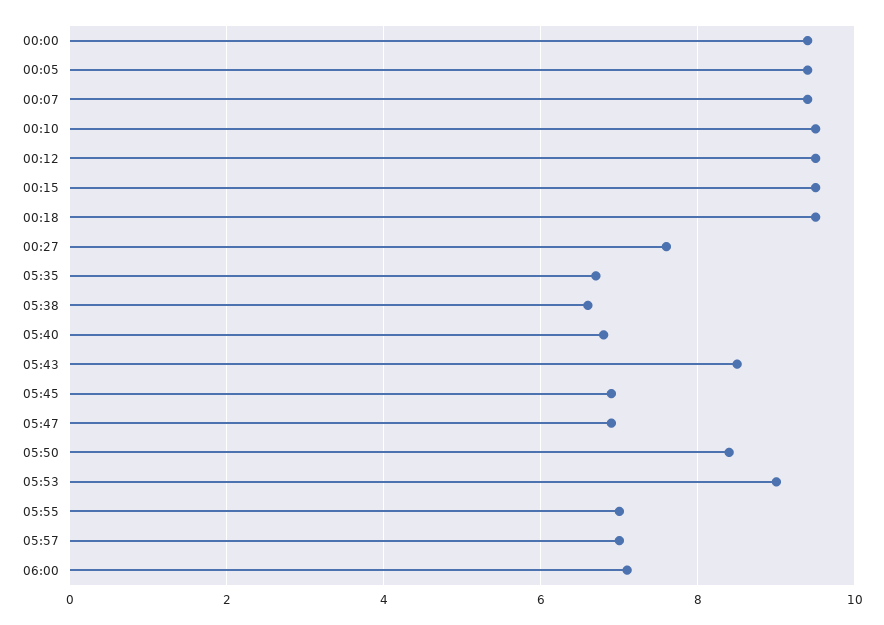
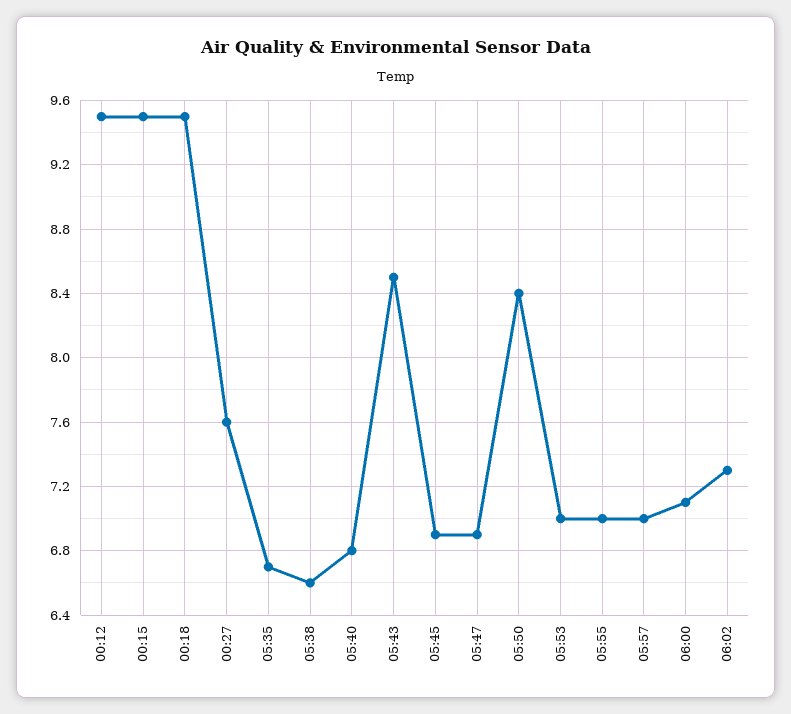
00:00: 9.5 -> none
00:05: 9.5 -> none
00:07: 9.5 -> none
00:10: 9.5 -> none
05:53: 9 -> 7
06:02: none -> 7.3

